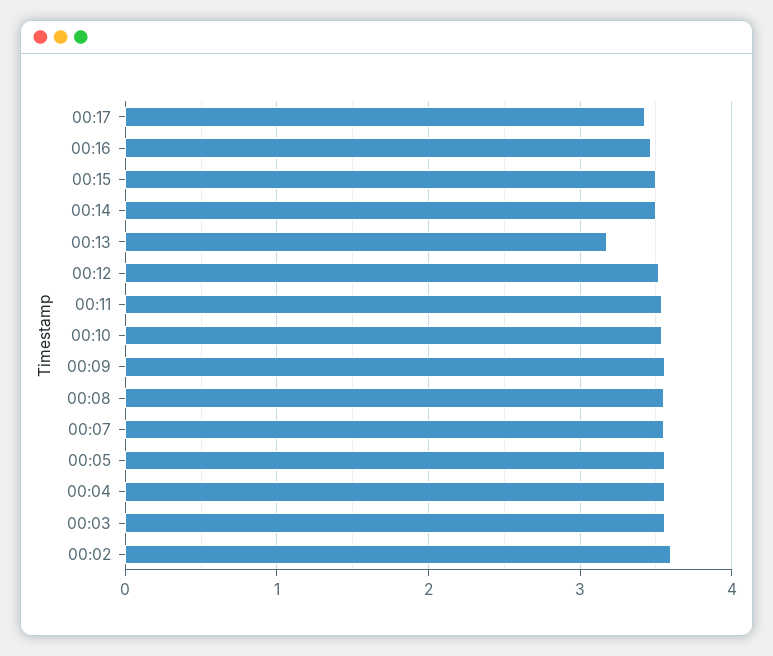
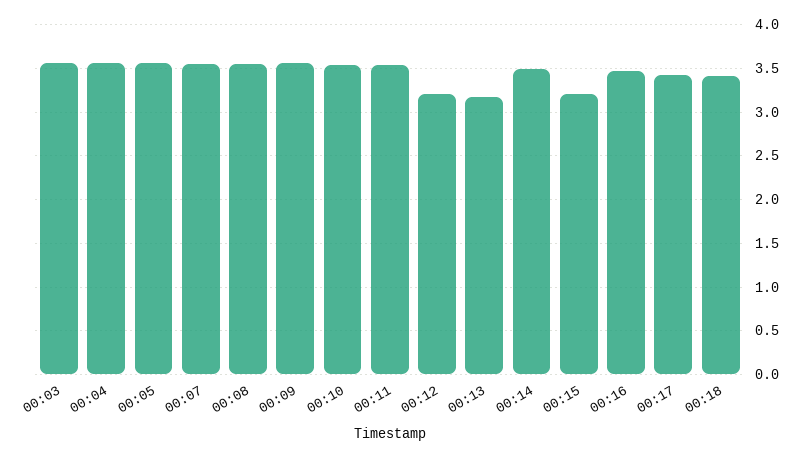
00:15: 3.5 -> 3.2
00:12: 3.5 -> 3.2
00:02: 3.6 -> none
00:18: none -> 3.4

